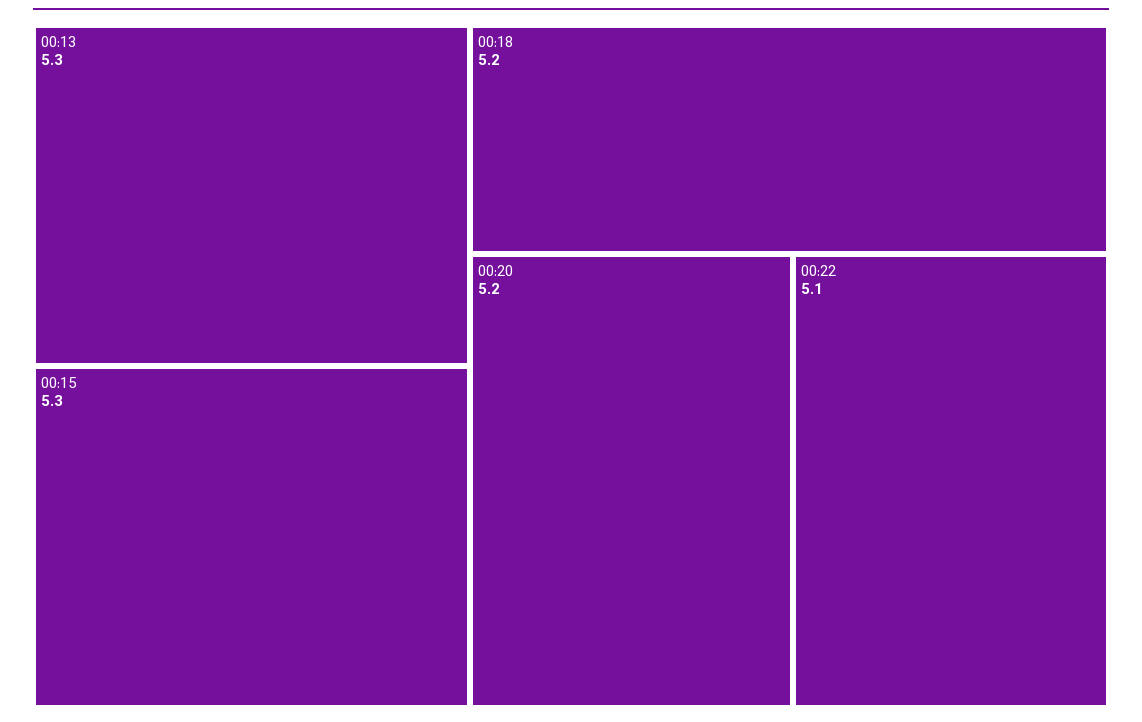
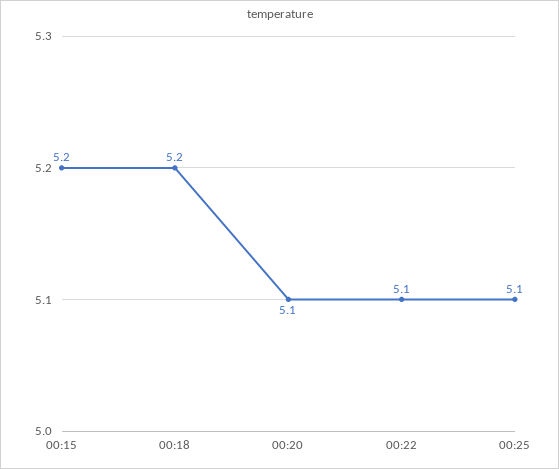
00:13: 5.3 -> none
00:15: 5.3 -> 5.2
00:20: 5.2 -> 5.1
00:25: none -> 5.1

